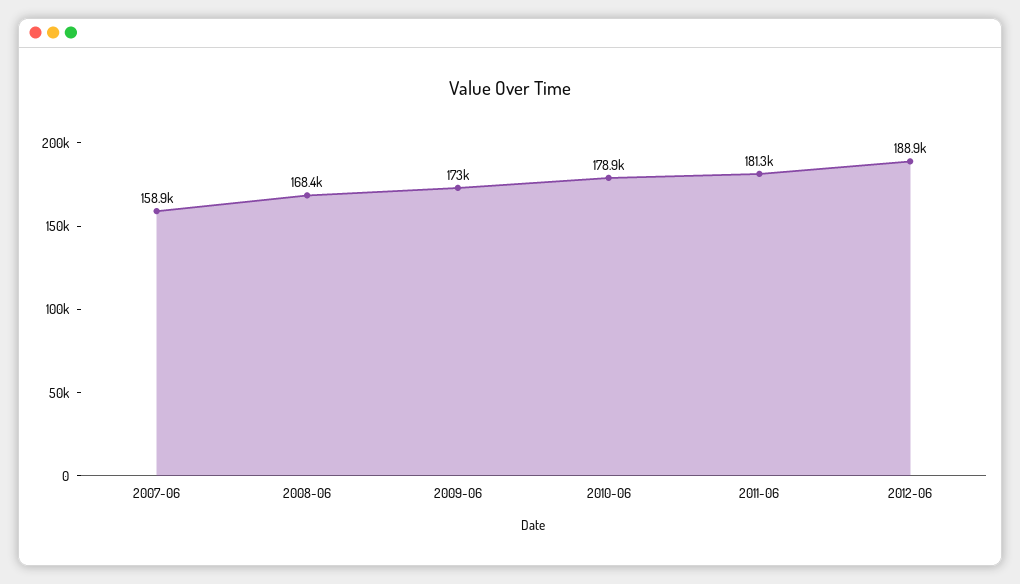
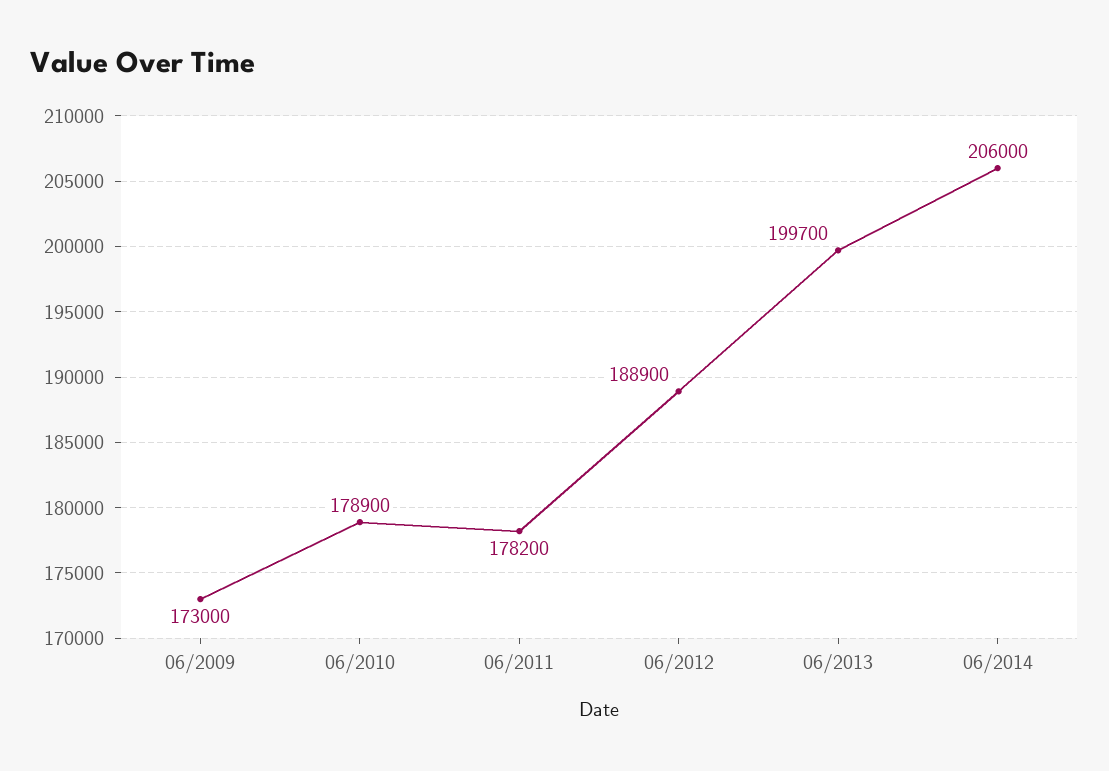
2007-06: 158900 -> none
2008-06: 168400 -> none
2011-06: 181300 -> 178200
06/2013: none -> 199700
06/2014: none -> 206000

